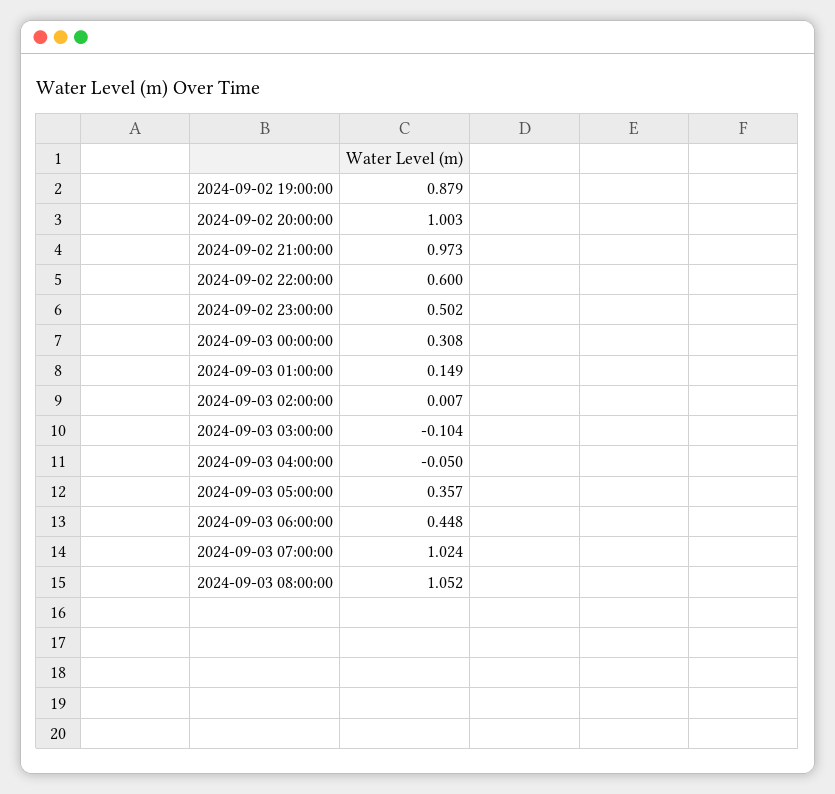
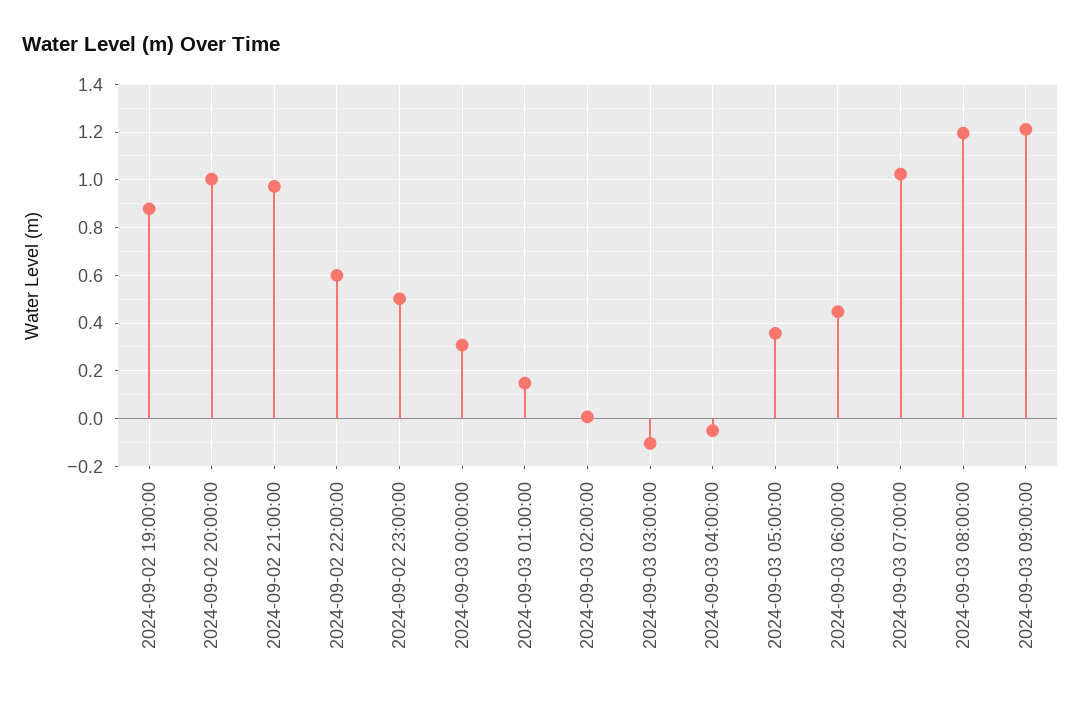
2024-09-03 08:00:00: 1.052 -> 1.2
2024-09-03 09:00:00: none -> 1.2

